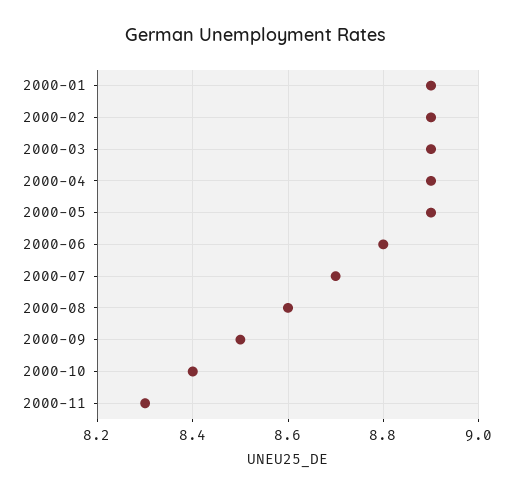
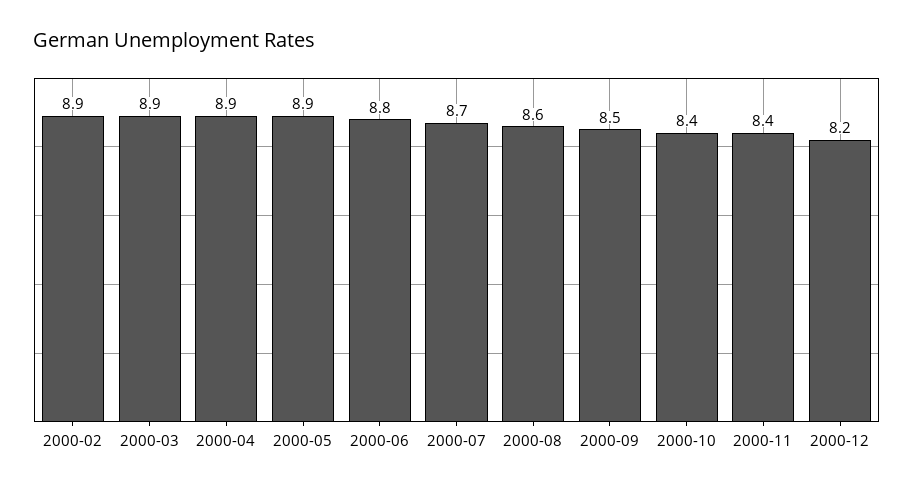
2000-01: 8.9 -> none
2000-11: 8.3 -> 8.4
2000-12: none -> 8.2

